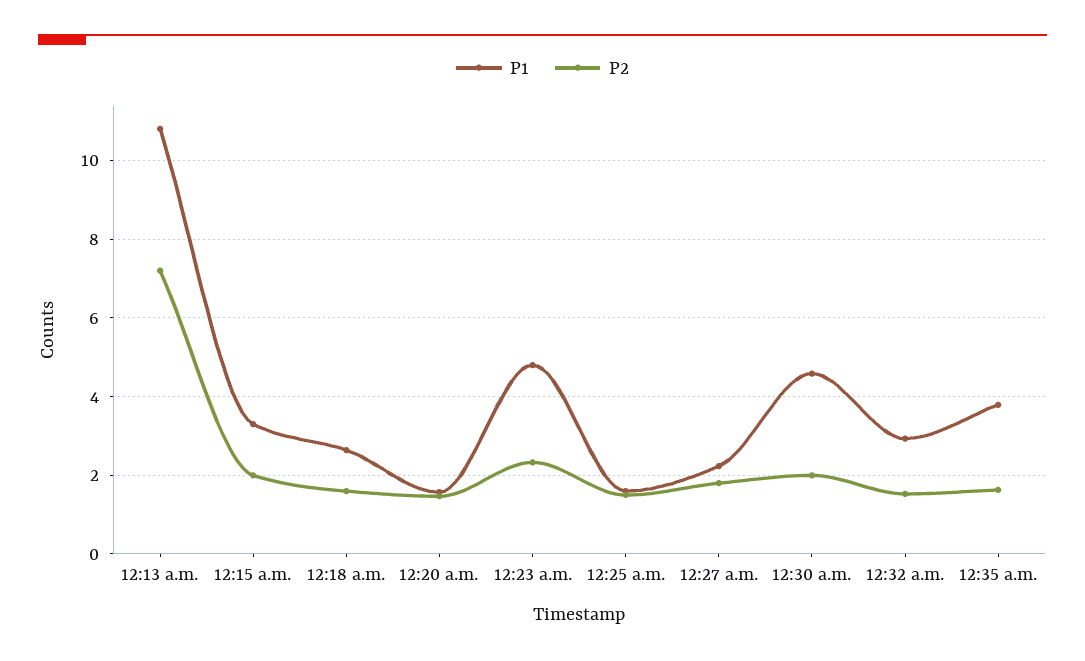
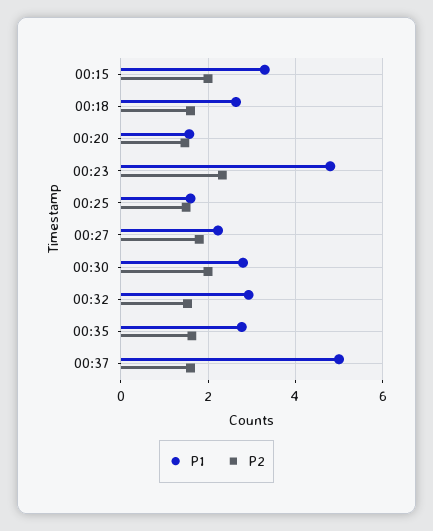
P1, 12:13 a.m.: 10.8 -> none
P2, 12:13 a.m.: 7.2 -> none
P1, 12:30 a.m.: 4.6 -> 2.8
P1, 12:35 a.m.: 3.8 -> 2.8
P1, 00:37: none -> 5
P2, 00:37: none -> 1.6

